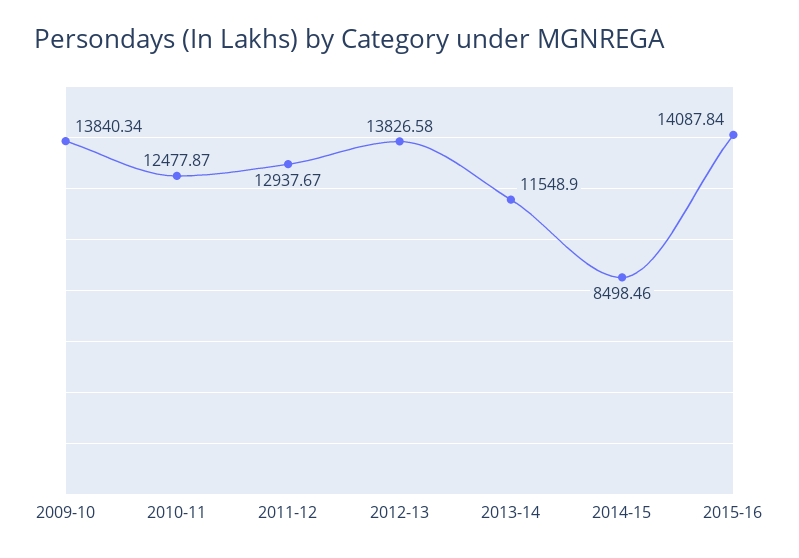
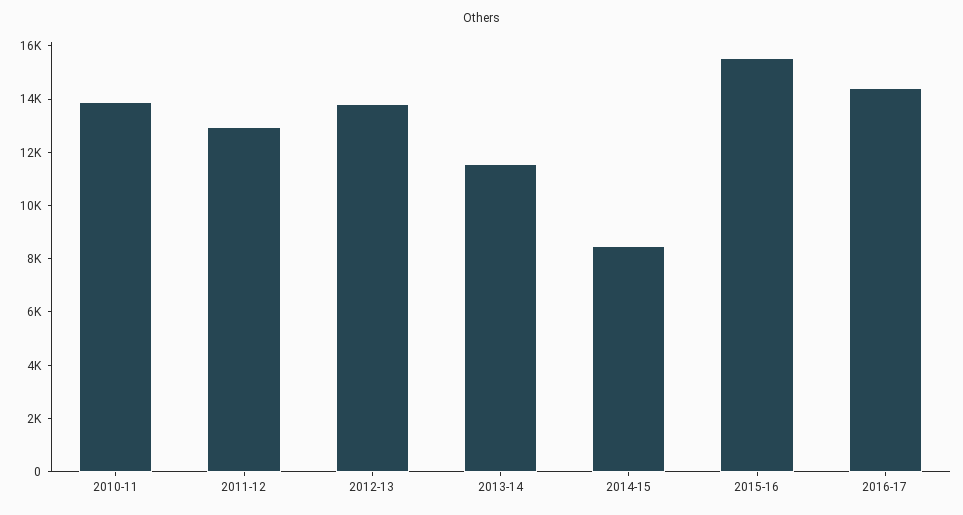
2009-10: 13840.34 -> none
2010-11: 12477.87 -> 14000
2015-16: 14087.84 -> 15500
2016-17: none -> 14500

